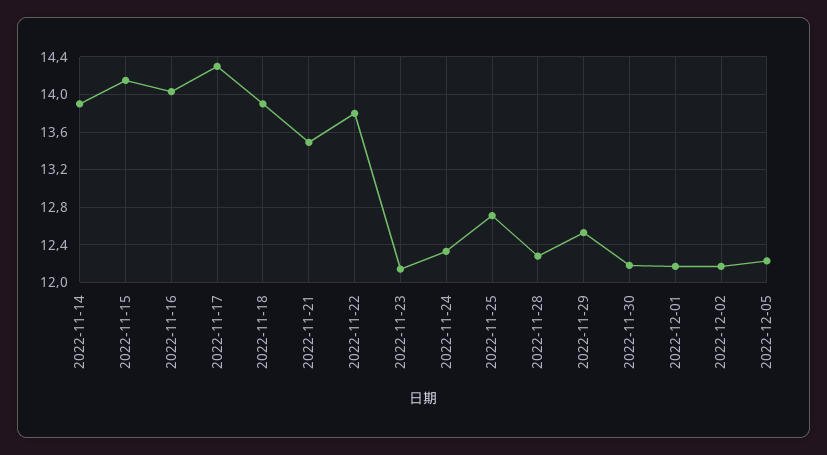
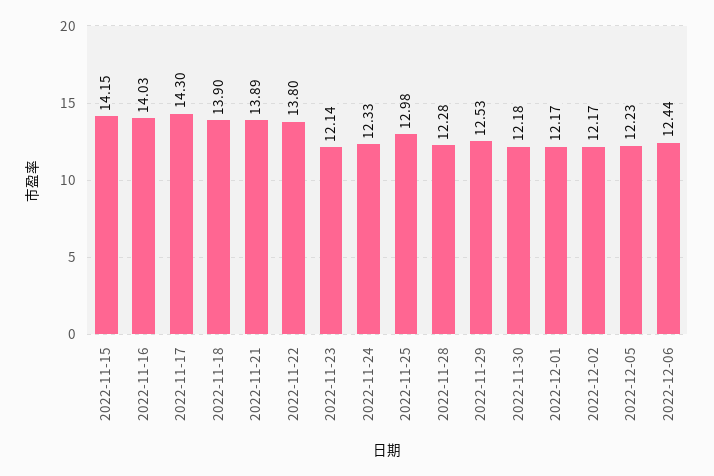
2022-11-14: 13.9 -> none
2022-11-21: 13.5 -> 13.89
2022-11-25: 12.7 -> 12.98
2022-12-06: none -> 12.44

